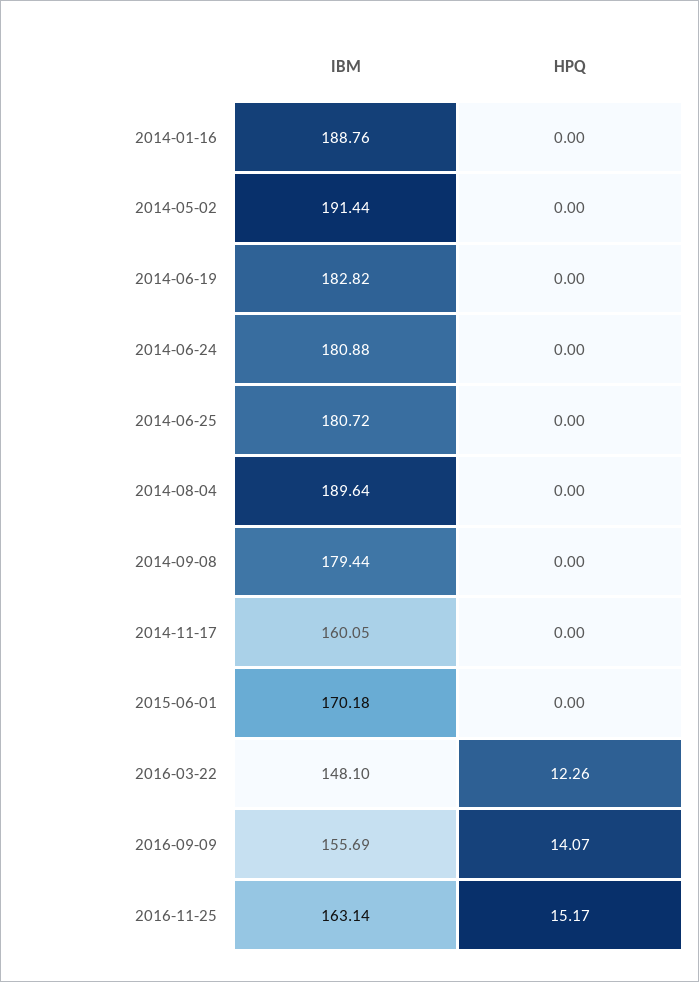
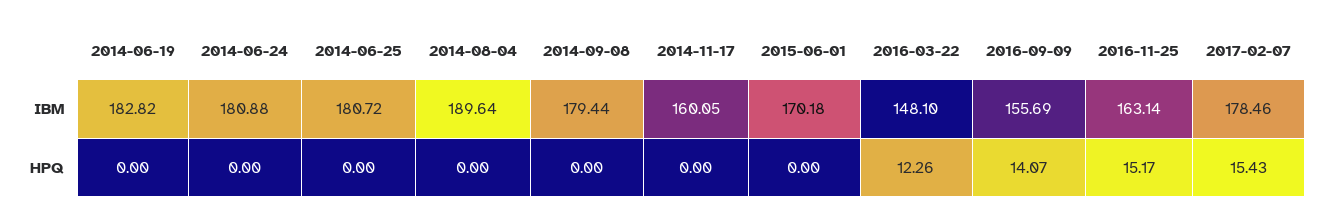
IBM, 2014-01-16: 188.76 -> none
HPQ, 2014-01-16: 0 -> none
IBM, 2014-05-02: 191.44 -> none
HPQ, 2014-05-02: 0 -> none
IBM, 2017-02-07: none -> 178.46
HPQ, 2017-02-07: none -> 15.43

